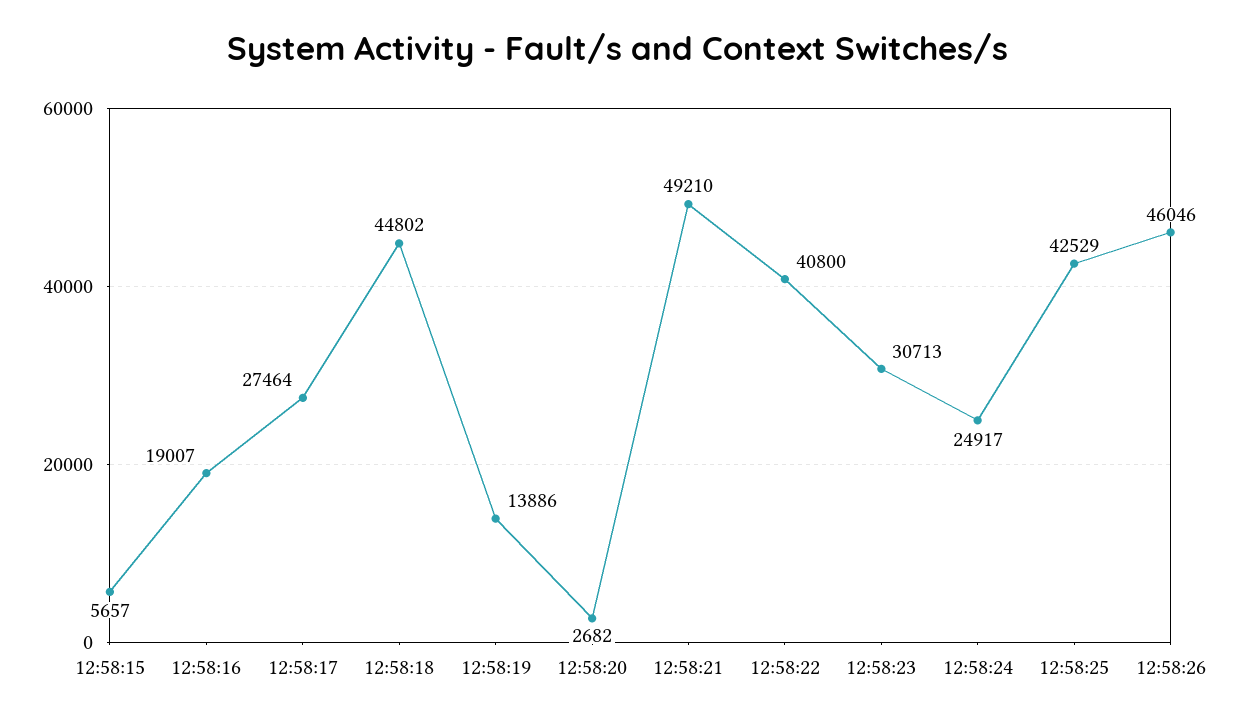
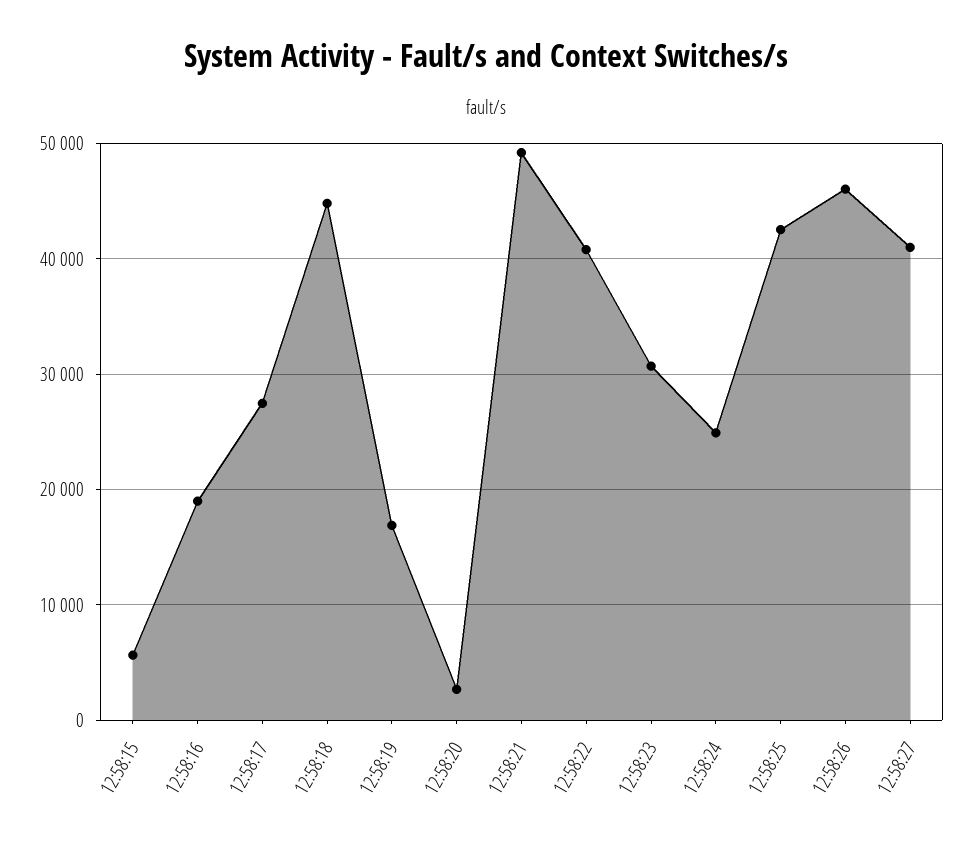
12:58:19: 13886 -> 17000
12:58:27: none -> 41000

